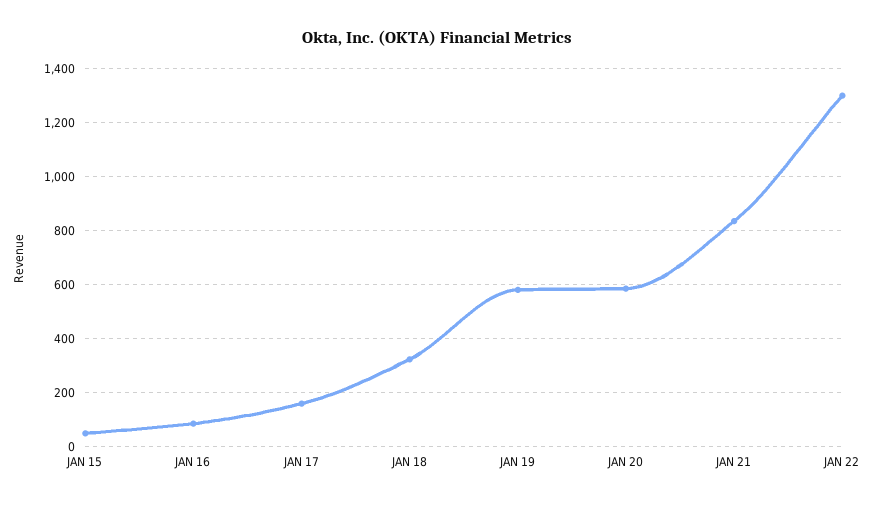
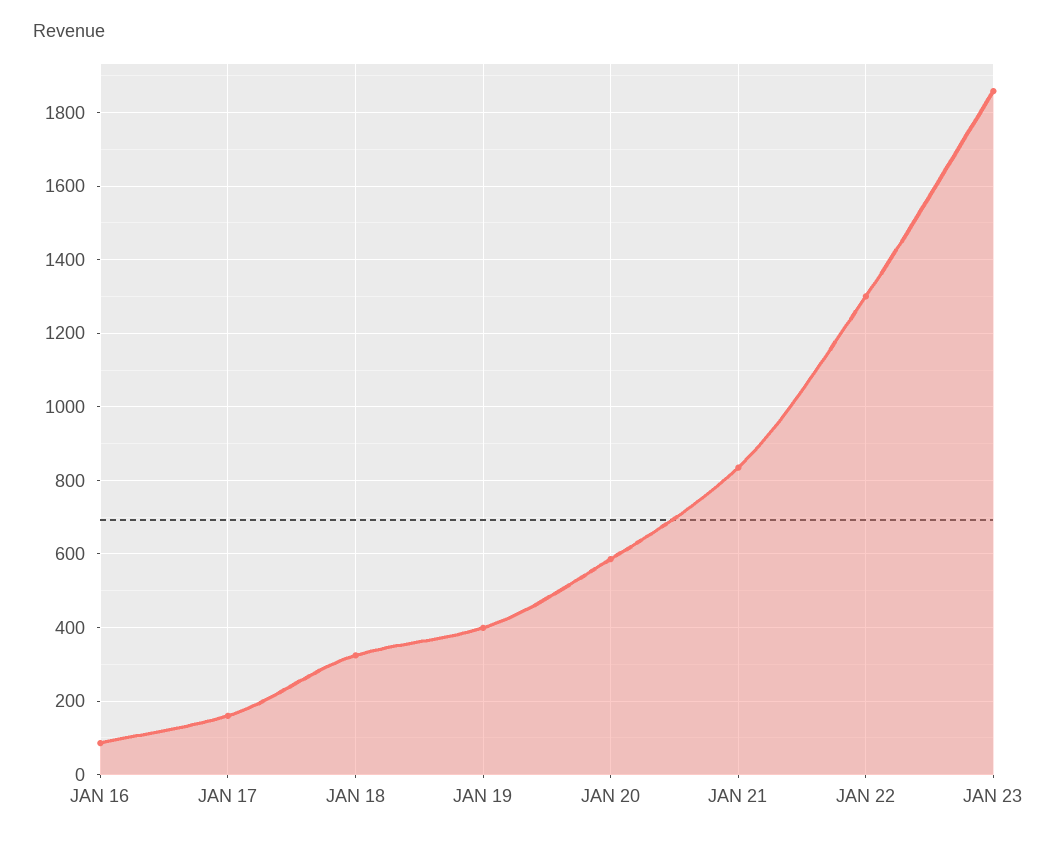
JAN 15: 50 -> none
JAN 19: 575 -> 400
JAN 23: none -> 1860

